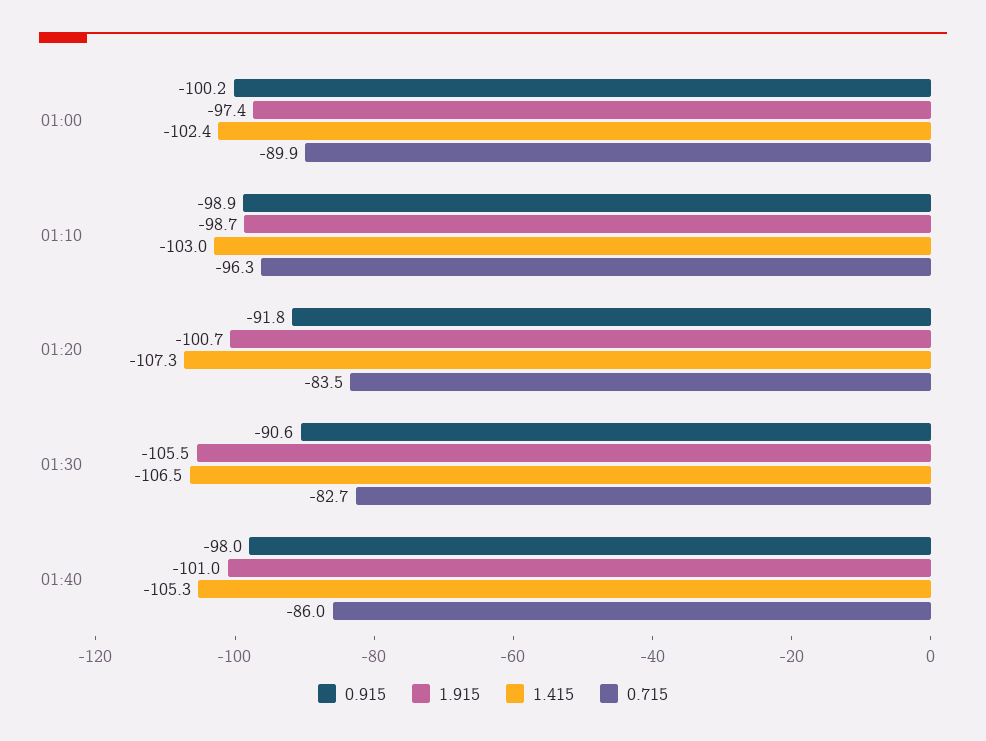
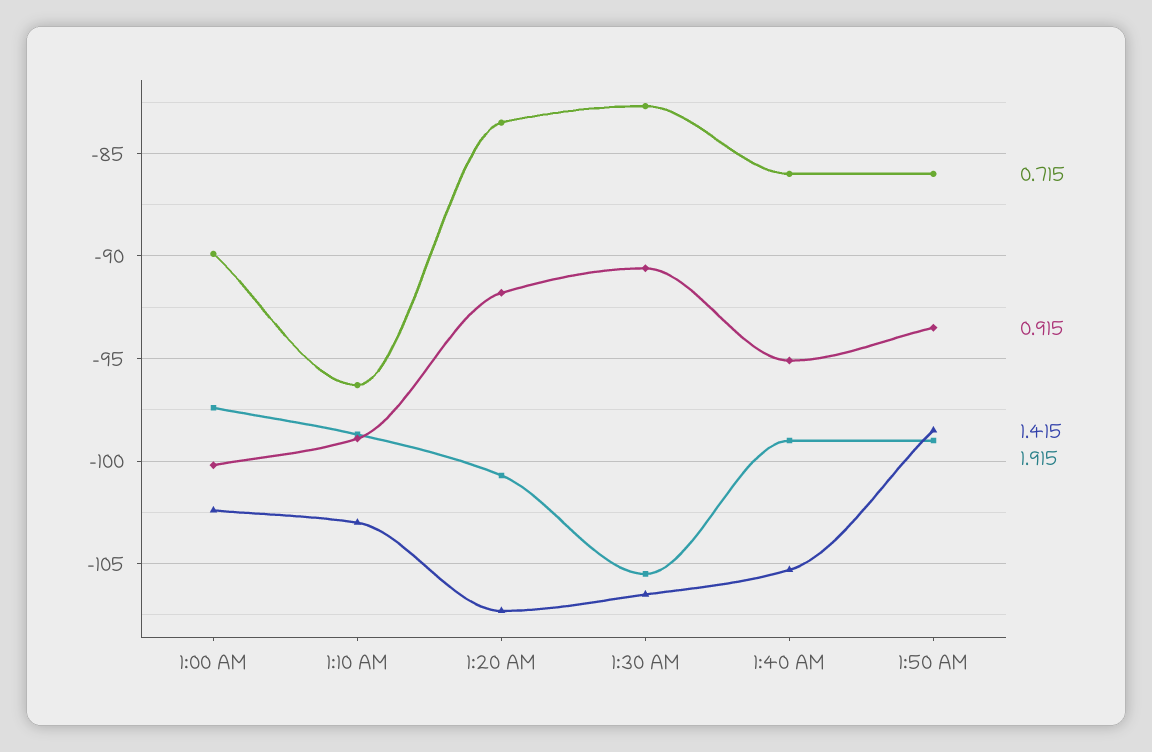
0.915, 01:40: -98 -> -95
1.915, 01:40: -101 -> -99
0.715, 1:50 AM: none -> -86
0.915, 1:50 AM: none -> -93.5
1.415, 1:50 AM: none -> -98.5
1.915, 1:50 AM: none -> -99

